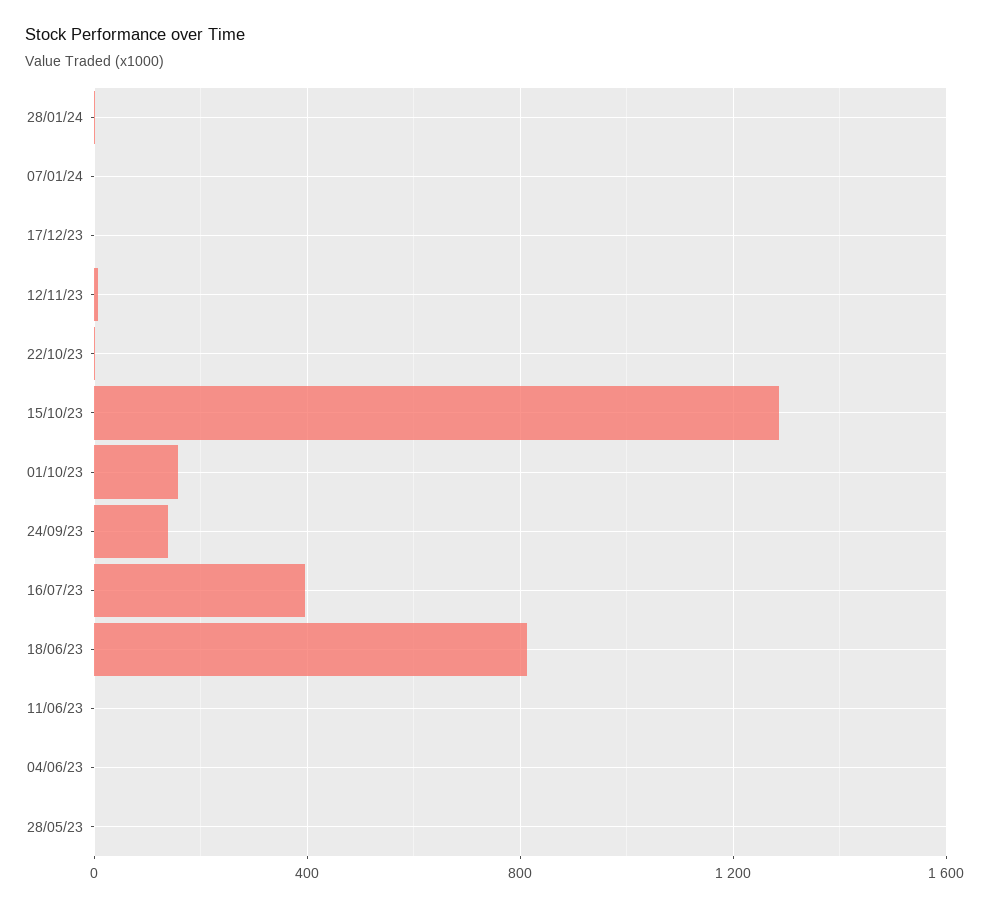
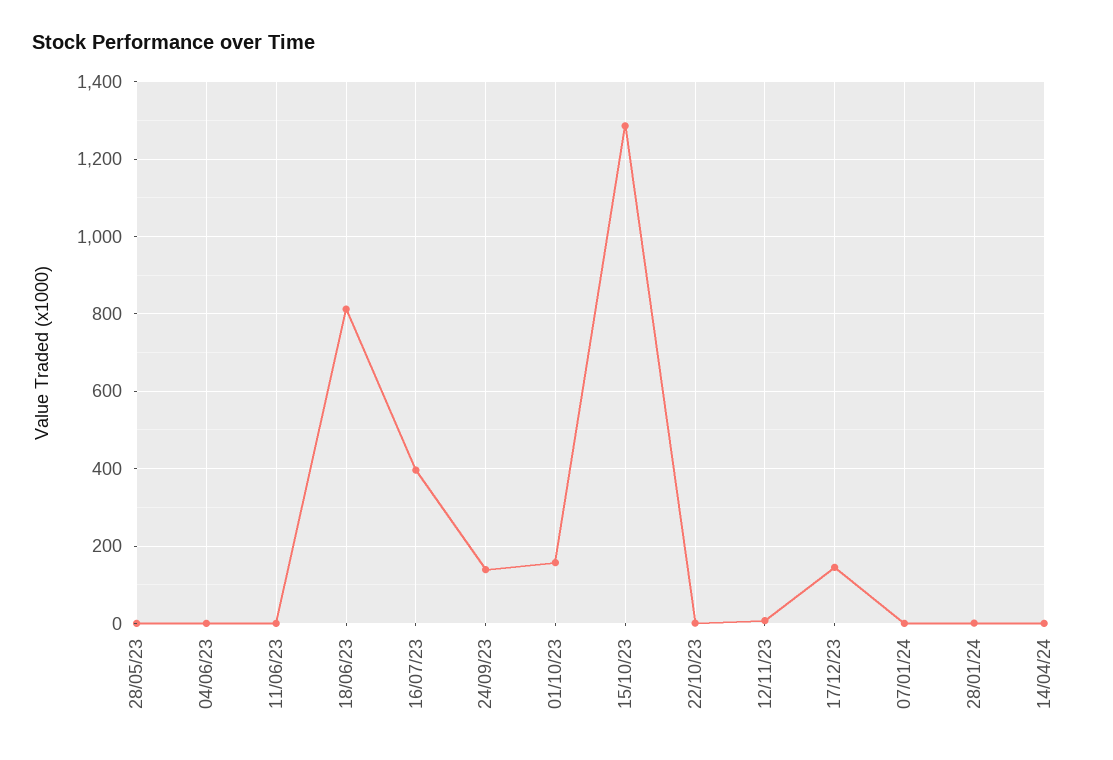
17/12/23: 0 -> 140
14/04/24: none -> 0

